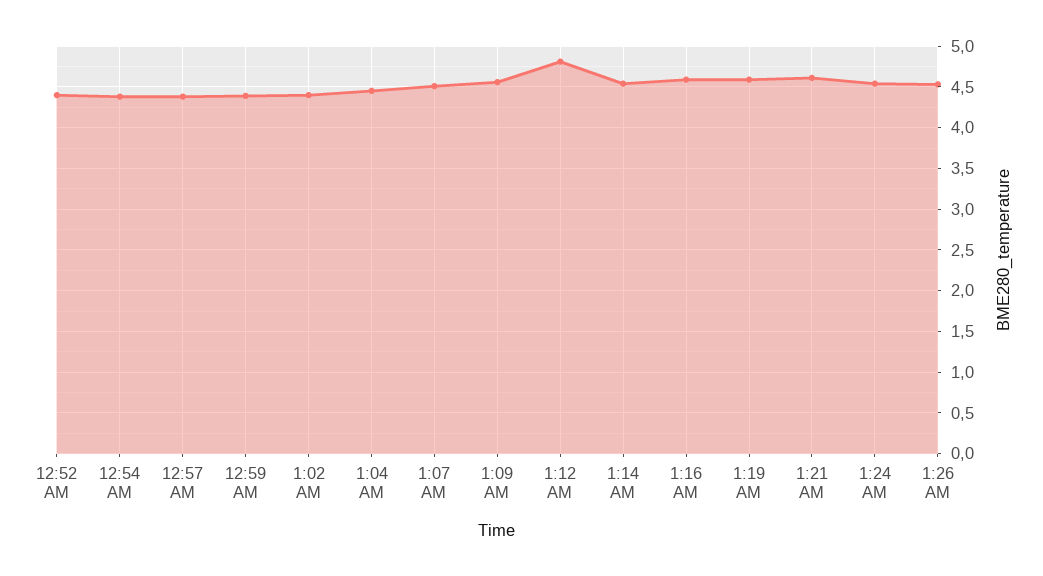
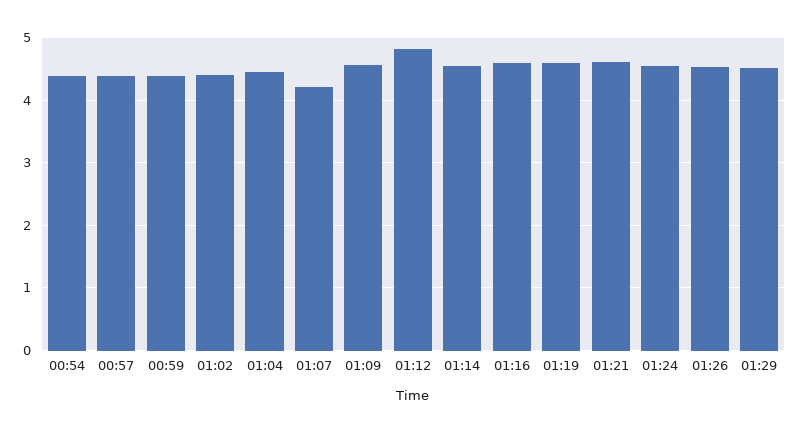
12:52 AM: 4.4 -> none
1:07 AM: 4.5 -> 4.2
01:29: none -> 4.5

